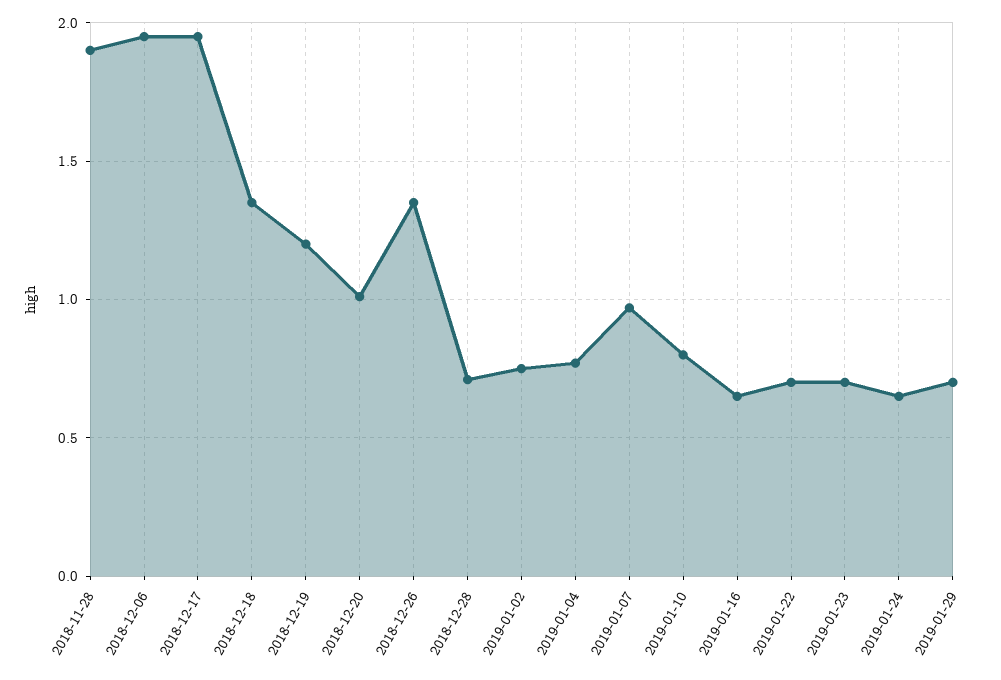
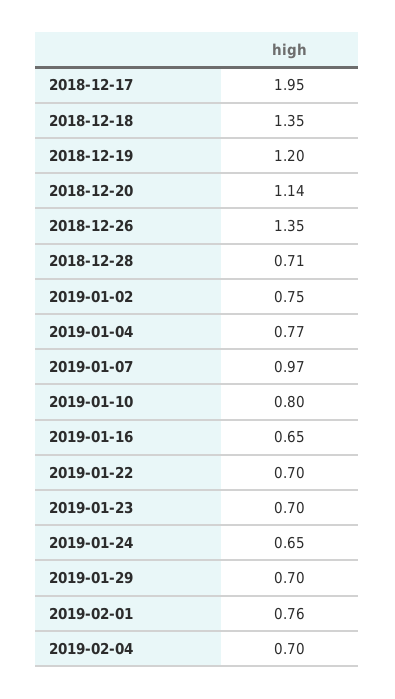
2018-11-28: 1.9 -> none
2018-12-06: 1.95 -> none
2018-12-20: 1 -> 1.14
2019-02-01: none -> 0.76
2019-02-04: none -> 0.7

